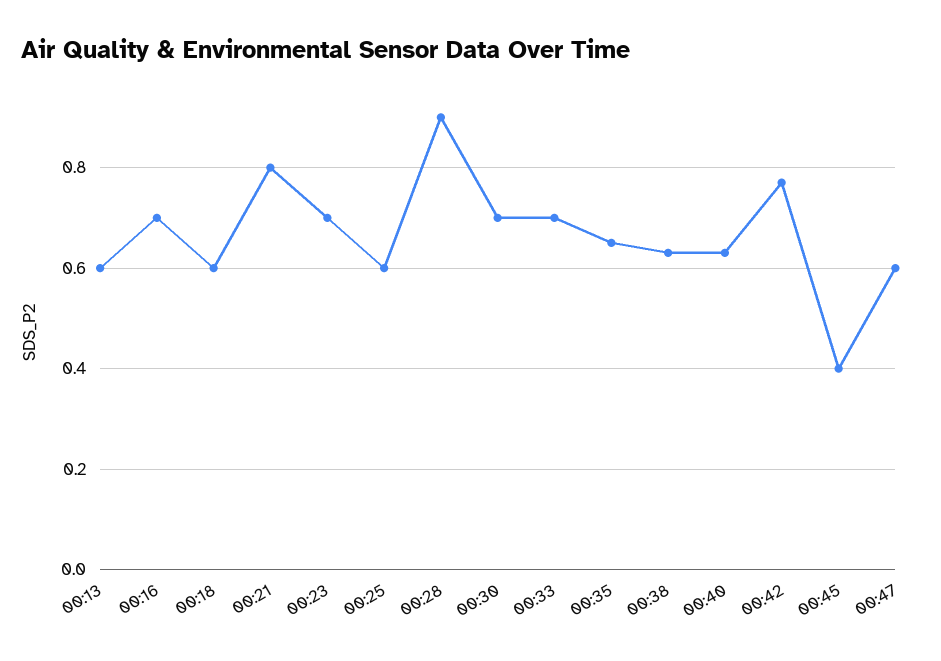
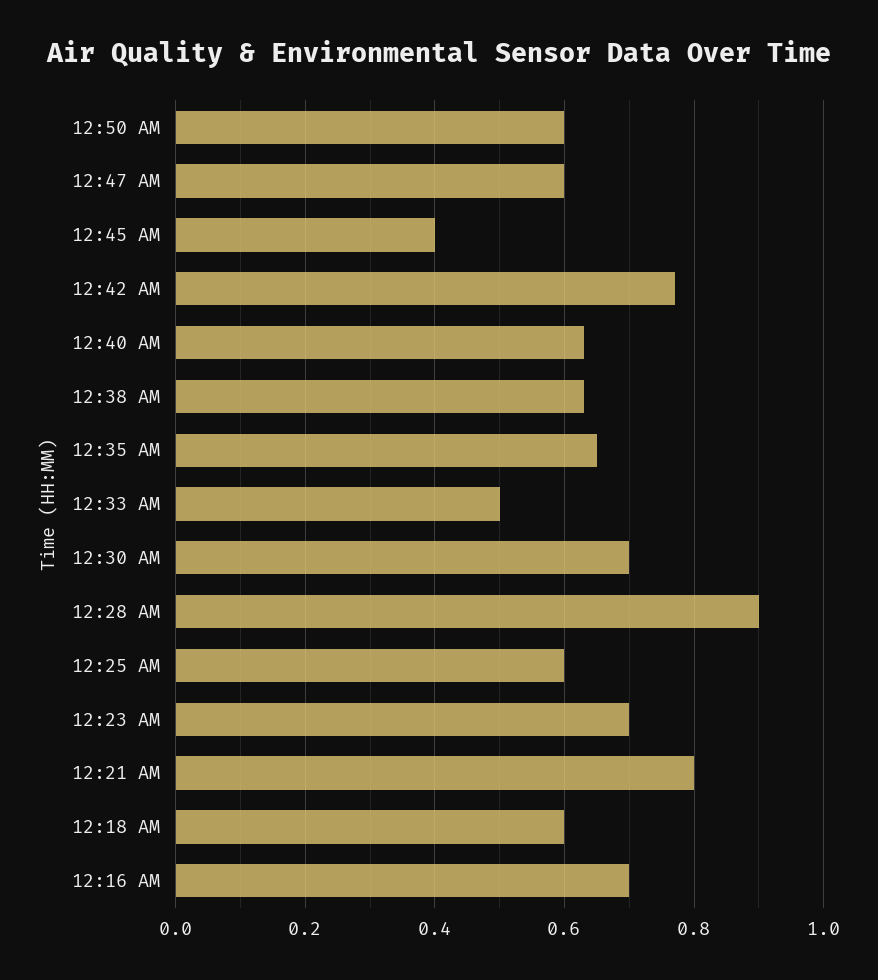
00:13: 0.6 -> none
00:33: 0.7 -> 0.5
12:50 AM: none -> 0.6

